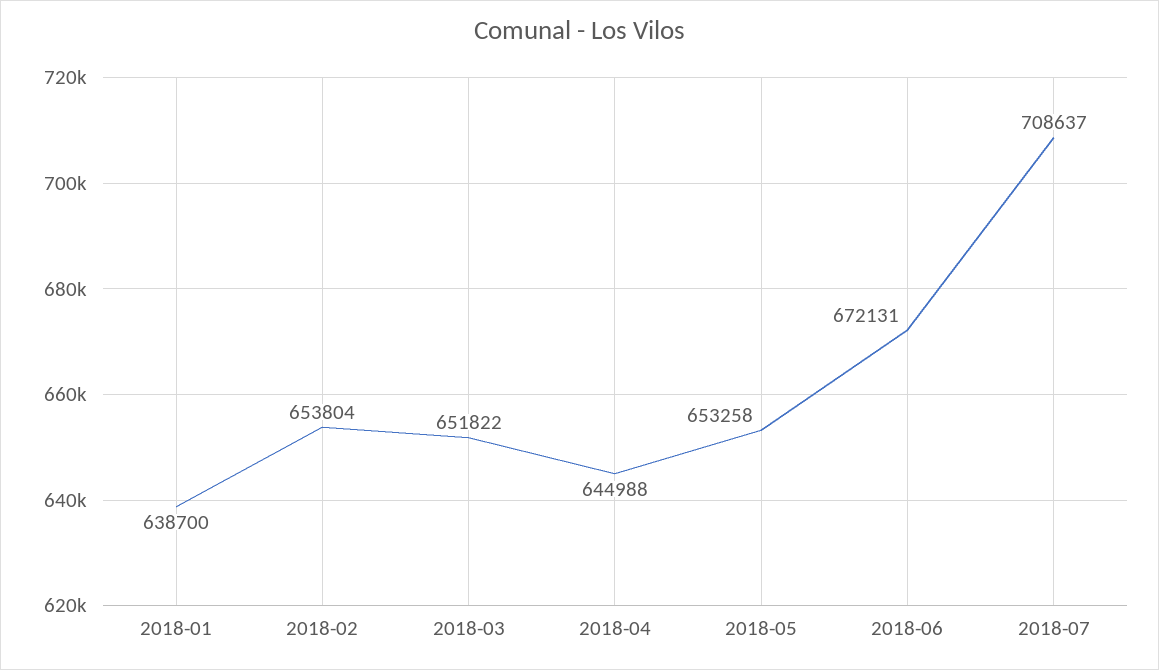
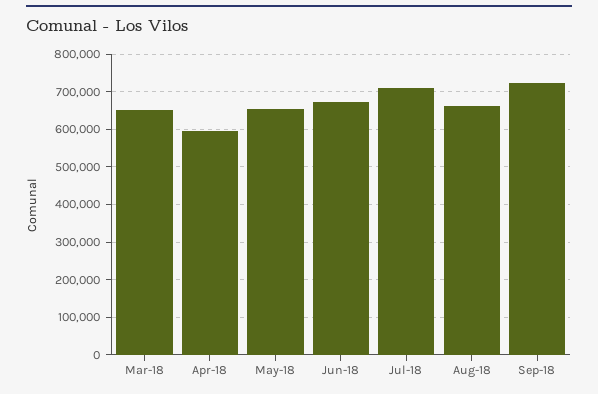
2018-01: 638700 -> none
2018-02: 653804 -> none
2018-04: 644988 -> 600000
Aug-18: none -> 660000
Sep-18: none -> 720000

